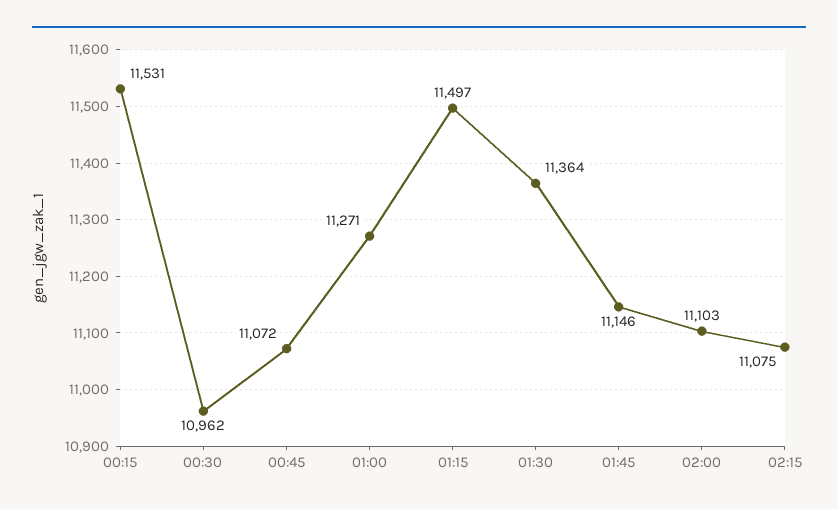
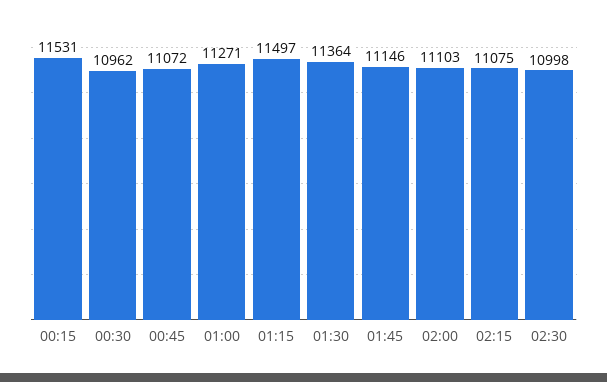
02:30: none -> 10998

